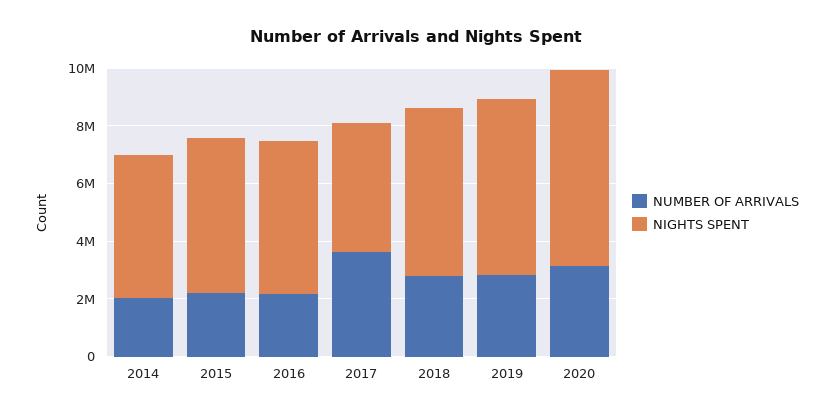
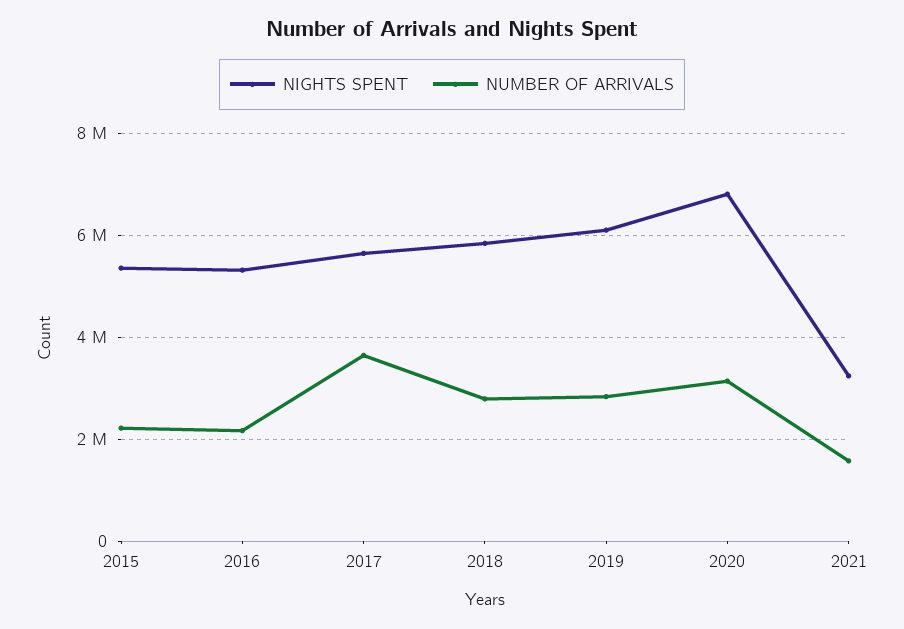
NUMBER OF ARRIVALS, 2014: 2000000 -> none
NIGHTS SPENT, 2014: 5000000 -> none
NIGHTS SPENT, 2017: 4500000 -> 5600000
NIGHTS SPENT, 2021: none -> 3200000
NUMBER OF ARRIVALS, 2021: none -> 1600000

